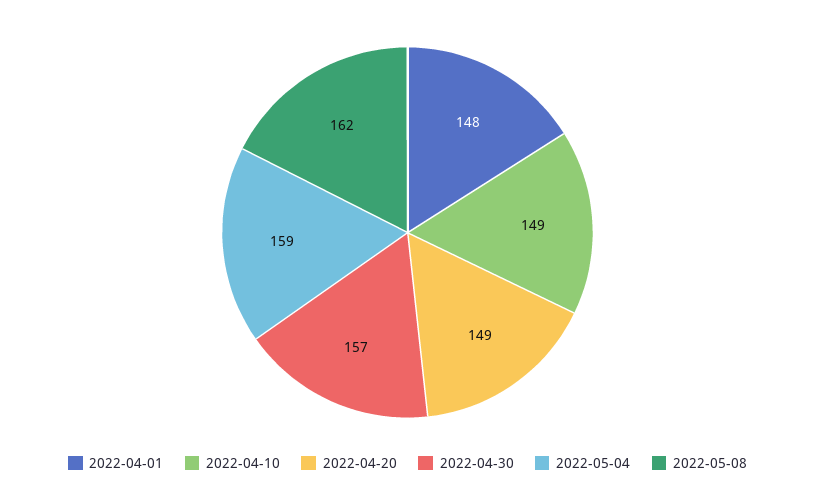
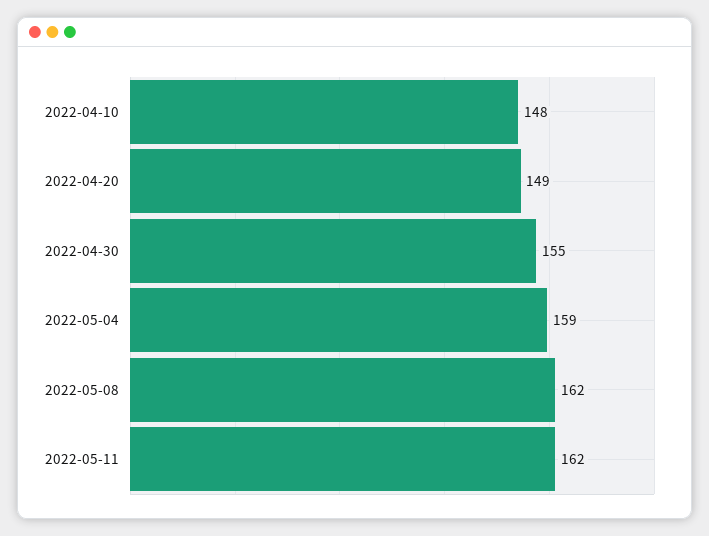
2022-04-01: 148 -> none
2022-04-10: 149 -> 148
2022-04-30: 157 -> 155
2022-05-11: none -> 162

